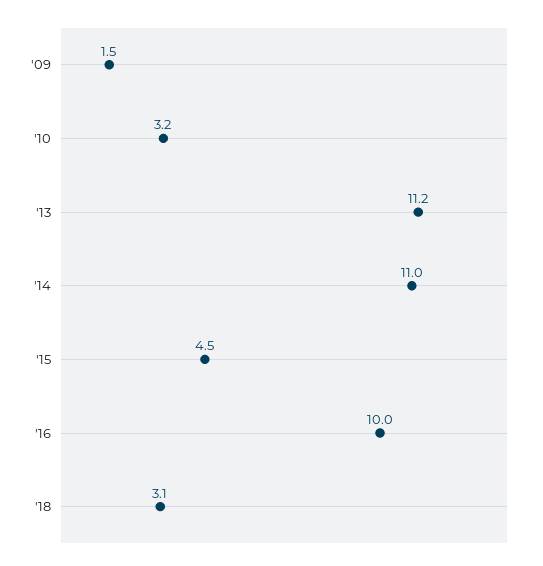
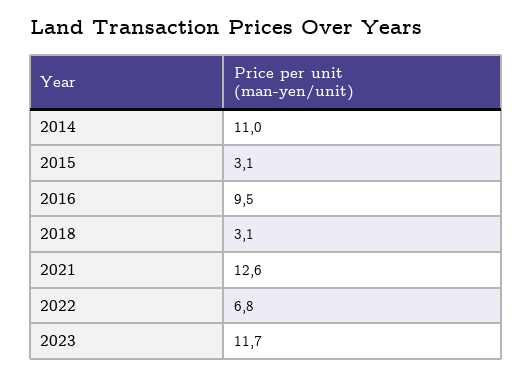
'09: 1.5 -> none
'10: 3.2 -> none
'13: 11.2 -> none
'15: 4.5 -> 3.1
'16: 10 -> 9.5
2021: none -> 12.6
2022: none -> 6.8
2023: none -> 11.7

